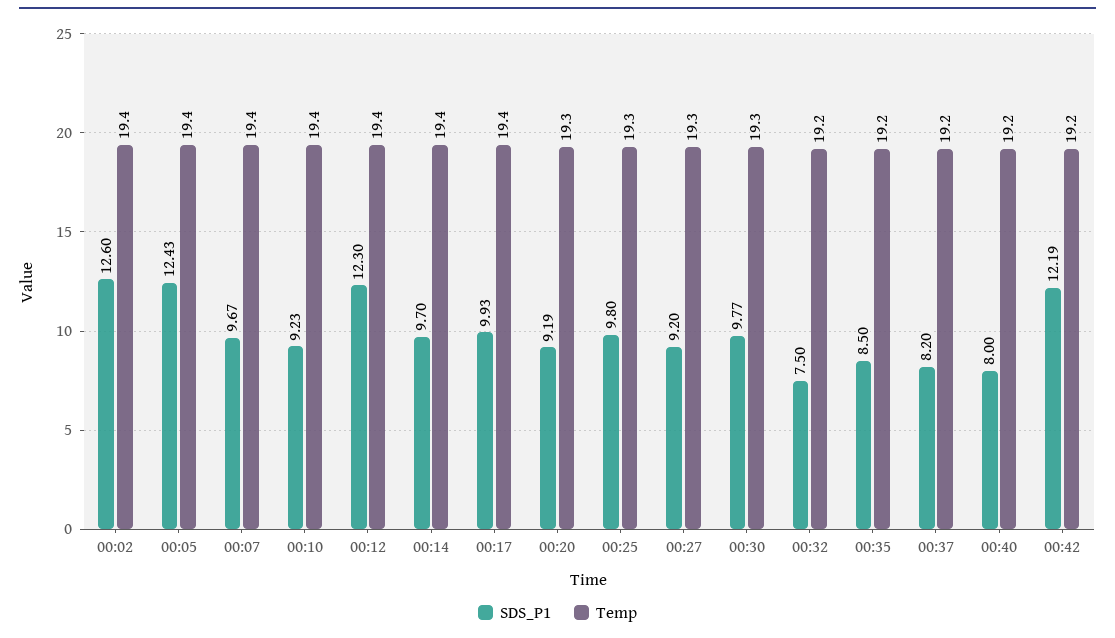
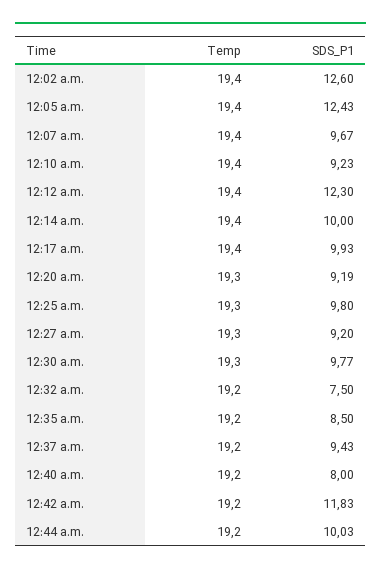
SDS_P1, 00:14: 9.7 -> 10
SDS_P1, 00:37: 8.2 -> 9.43
SDS_P1, 00:42: 12.19 -> 11.83
Temp, 12:44 a.m.: none -> 19.2
SDS_P1, 12:44 a.m.: none -> 10.03

